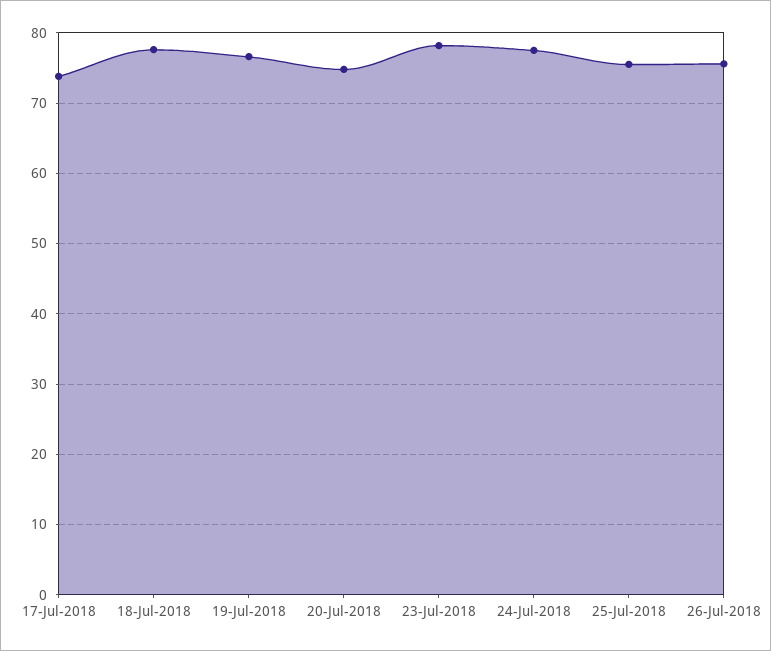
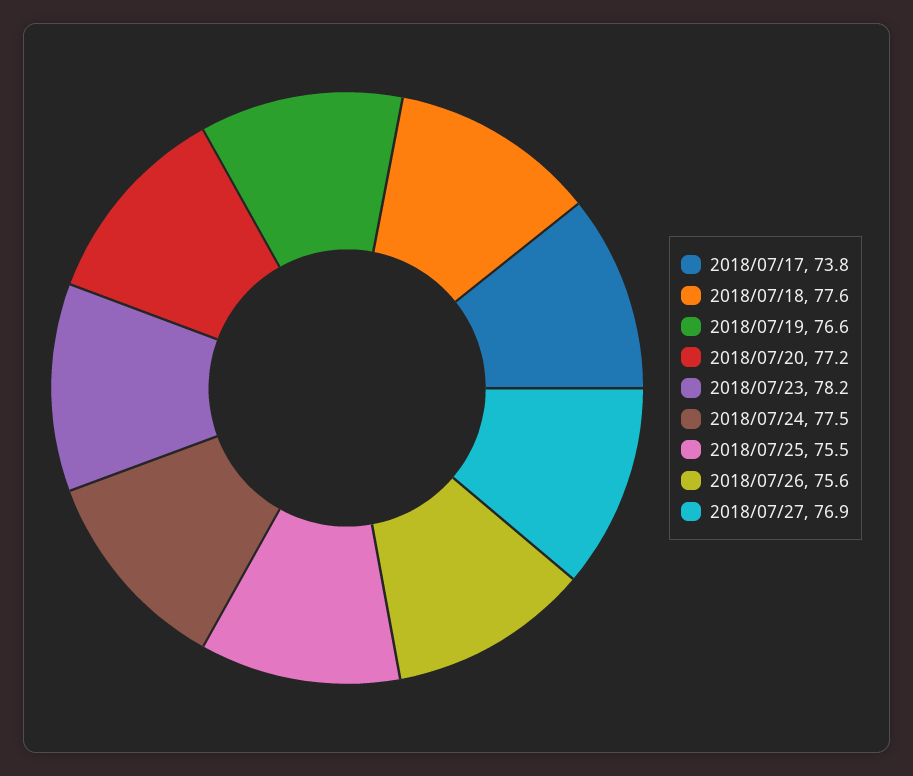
20-Jul-2018: 75 -> 77.2
2018/07/27: none -> 76.9

